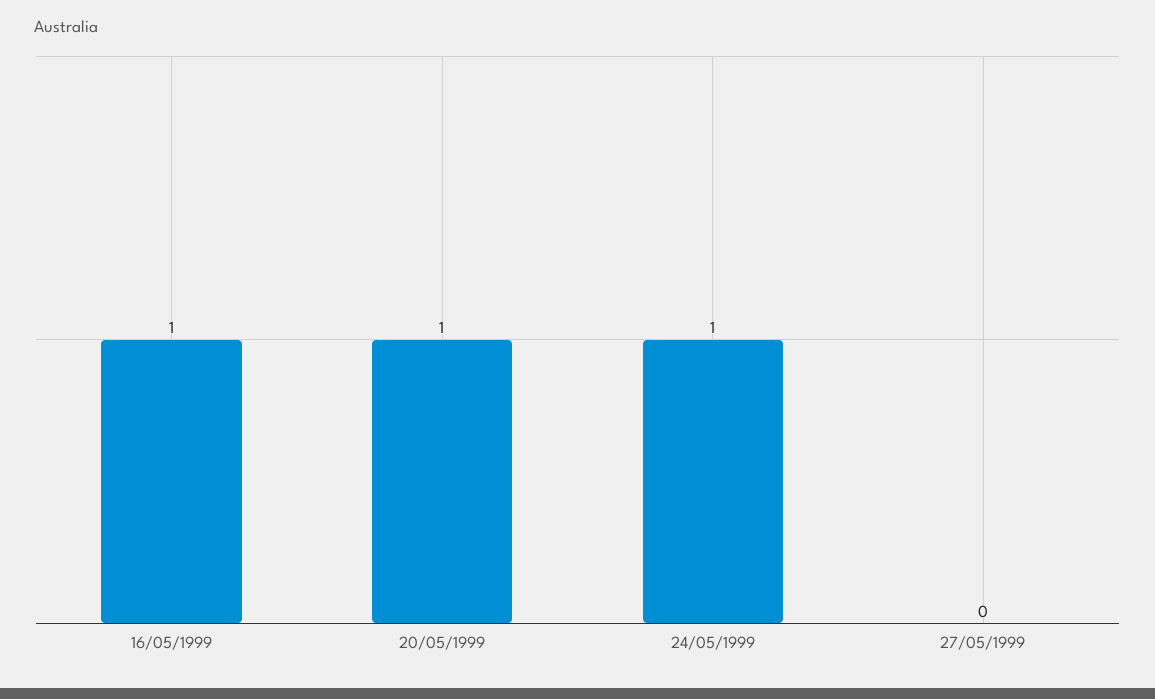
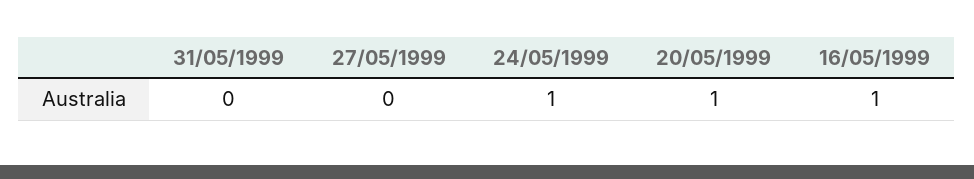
31/05/1999: none -> 0

